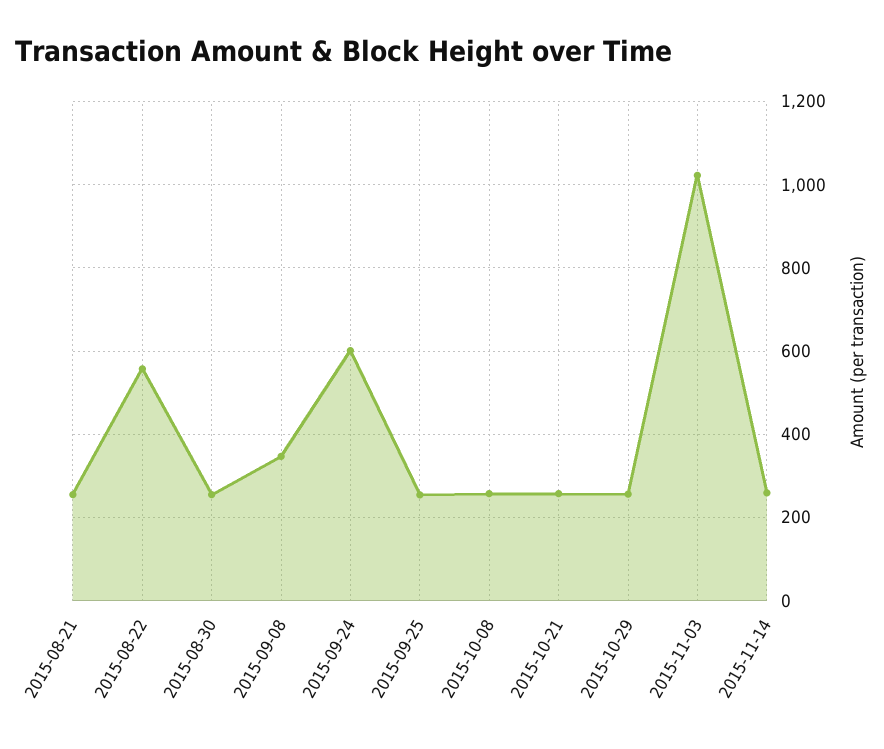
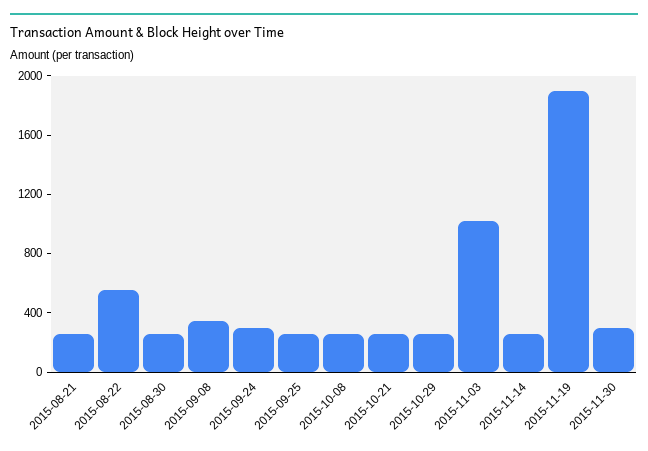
2015-09-24: 600 -> 300
2015-11-19: none -> 1900
2015-11-30: none -> 300

